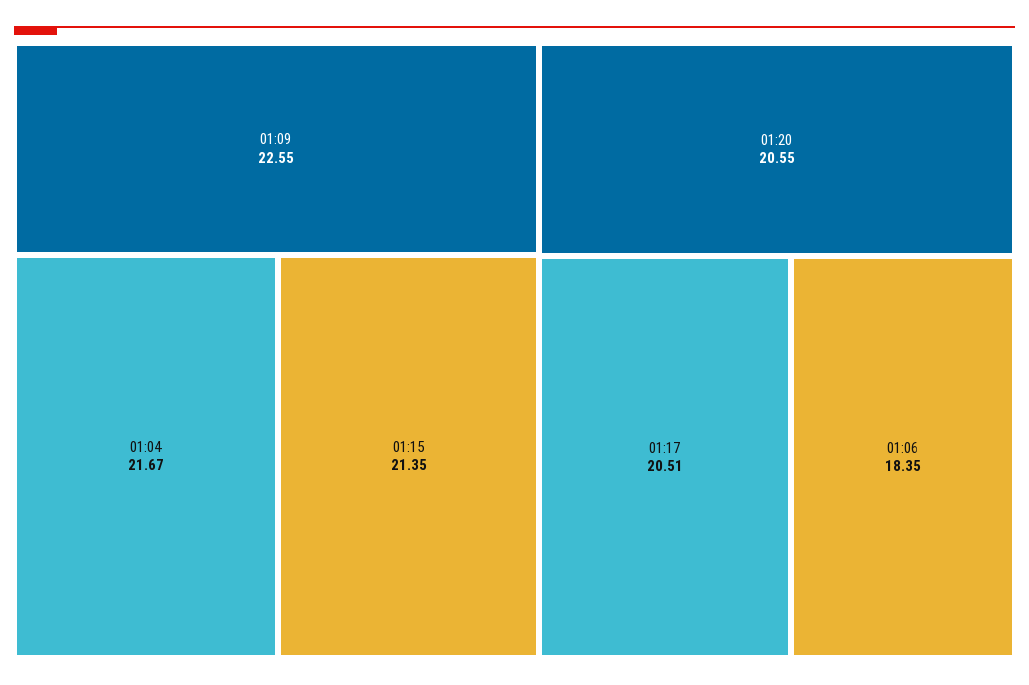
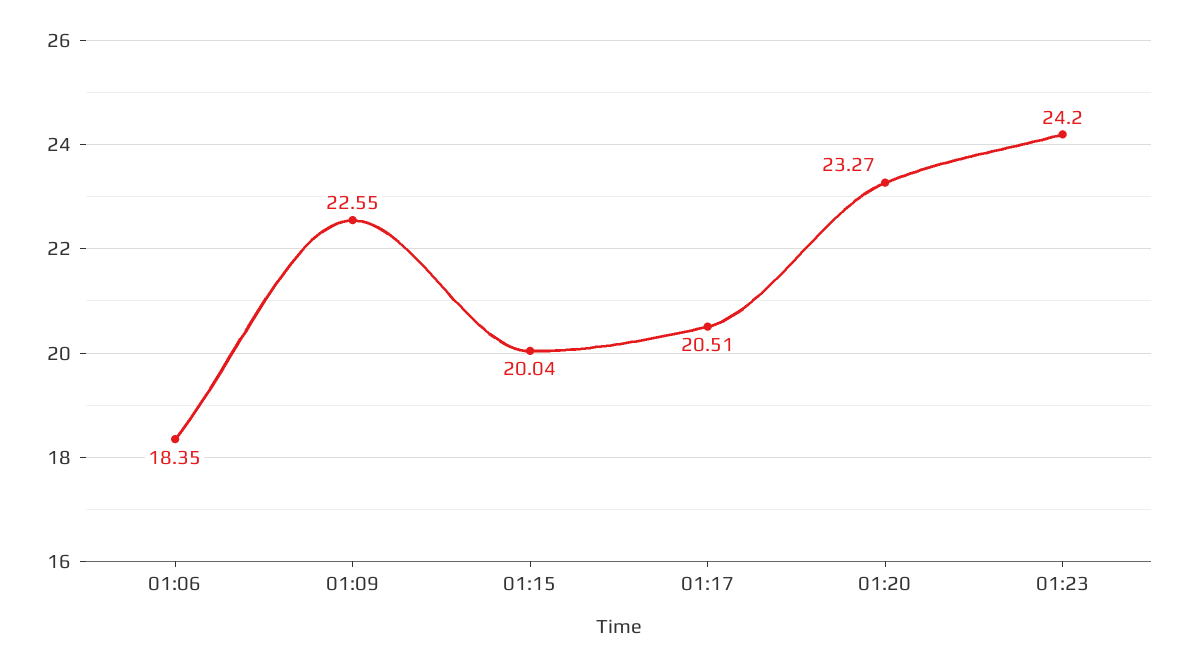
01:04: 21.67 -> none
01:15: 21.35 -> 20.04
01:20: 20.55 -> 23.27
01:23: none -> 24.2

